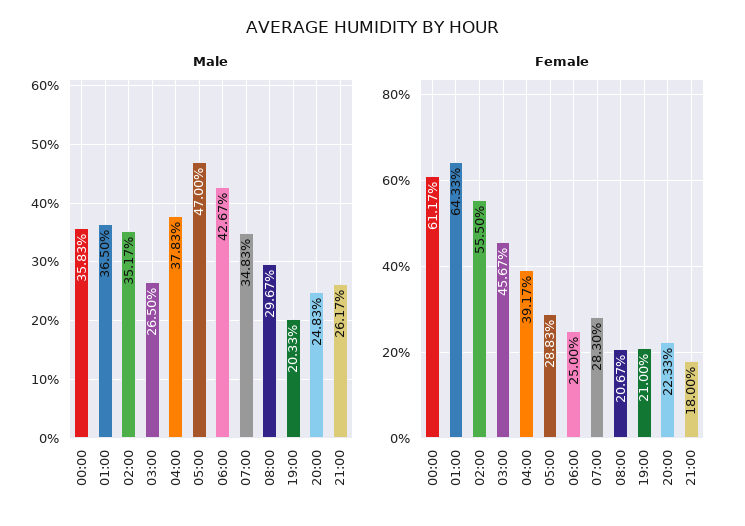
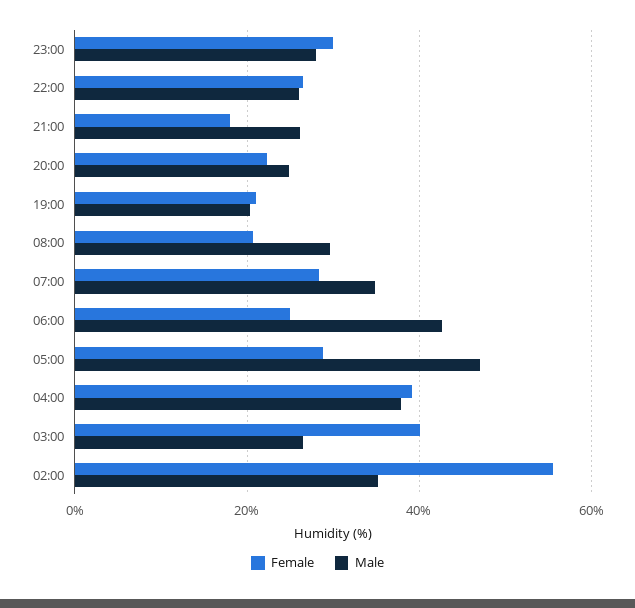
Male, 00:00: 35.83 -> none
Male, 01:00: 36.5 -> none
Female, 00:00: 61.17 -> none
Female, 01:00: 64.33 -> none
Female, 03:00: 45.67 -> 40
Female, 23:00: none -> 30
Male, 23:00: none -> 28
Female, 22:00: none -> 26
Male, 22:00: none -> 26

